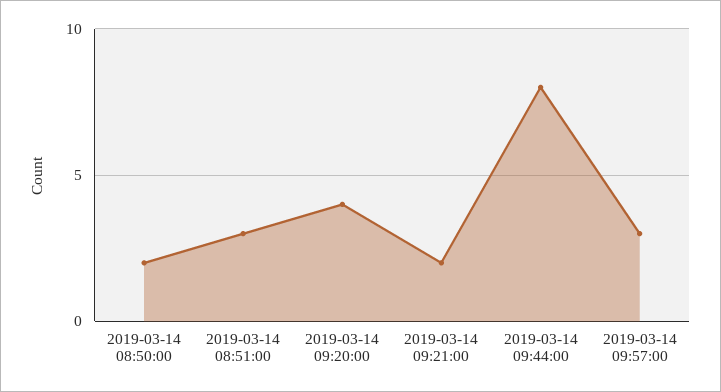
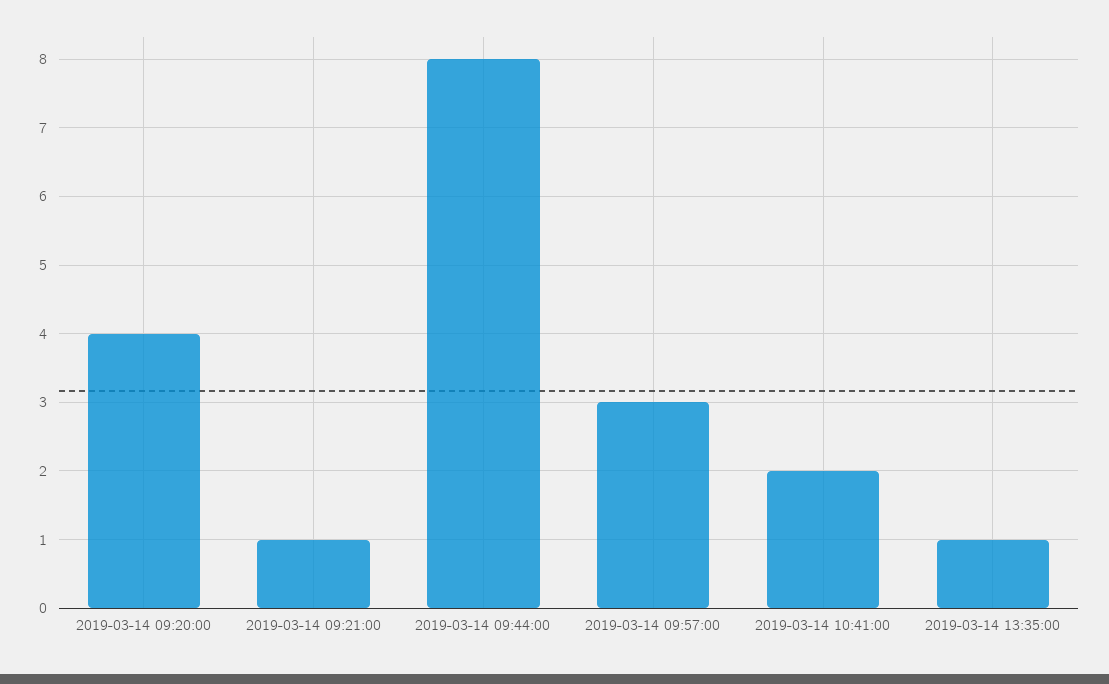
2019-03-14 08:50:00: 2 -> none
2019-03-14 08:51:00: 3 -> none
2019-03-14 09:21:00: 2 -> 1
2019-03-14 10:41:00: none -> 2
2019-03-14 13:35:00: none -> 1

